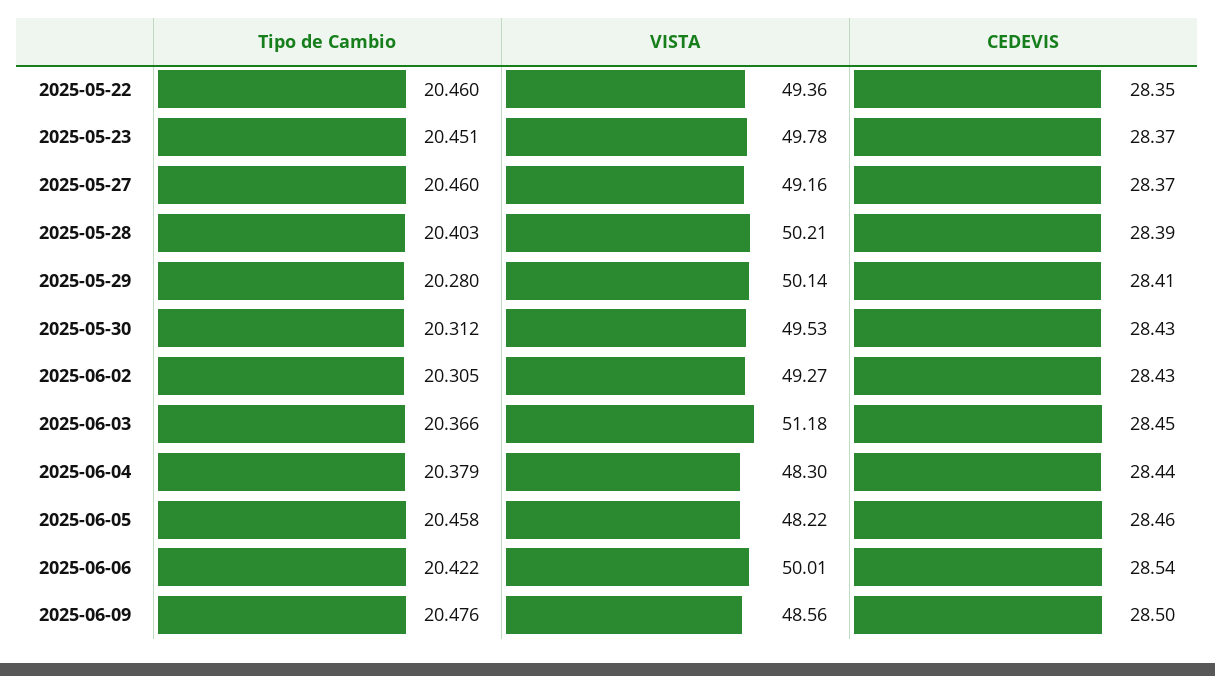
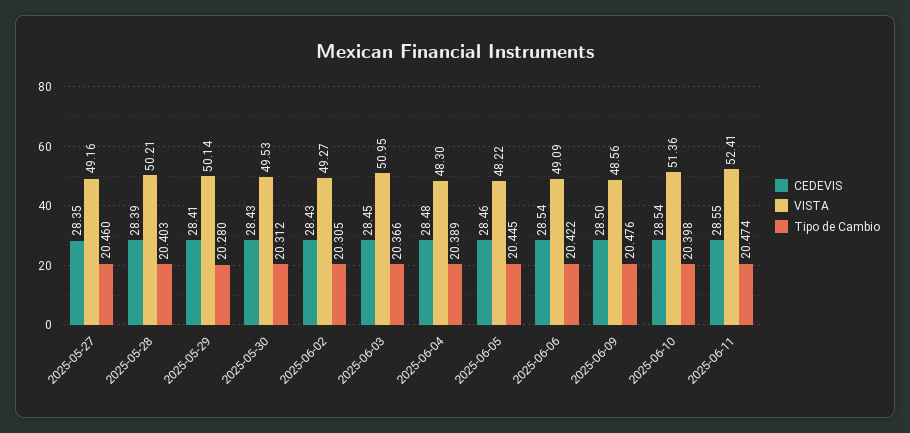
Tipo de Cambio, 2025-05-22: 20.46 -> none
VISTA, 2025-05-22: 49.36 -> none
CEDEVIS, 2025-05-22: 28.35 -> none
Tipo de Cambio, 2025-05-23: 20.451 -> none
VISTA, 2025-05-23: 49.78 -> none
CEDEVIS, 2025-05-23: 28.37 -> none
CEDEVIS, 2025-05-27: 28.37 -> 28.35
VISTA, 2025-06-03: 51.18 -> 50.95
Tipo de Cambio, 2025-06-04: 20.379 -> 20.389
CEDEVIS, 2025-06-04: 28.44 -> 28.48
Tipo de Cambio, 2025-06-05: 20.458 -> 20.445
VISTA, 2025-06-06: 50.01 -> 49.09
CEDEVIS, 2025-06-10: none -> 28.54
VISTA, 2025-06-10: none -> 51.36
Tipo de Cambio, 2025-06-10: none -> 20.398
CEDEVIS, 2025-06-11: none -> 28.55
VISTA, 2025-06-11: none -> 52.41
Tipo de Cambio, 2025-06-11: none -> 20.474

